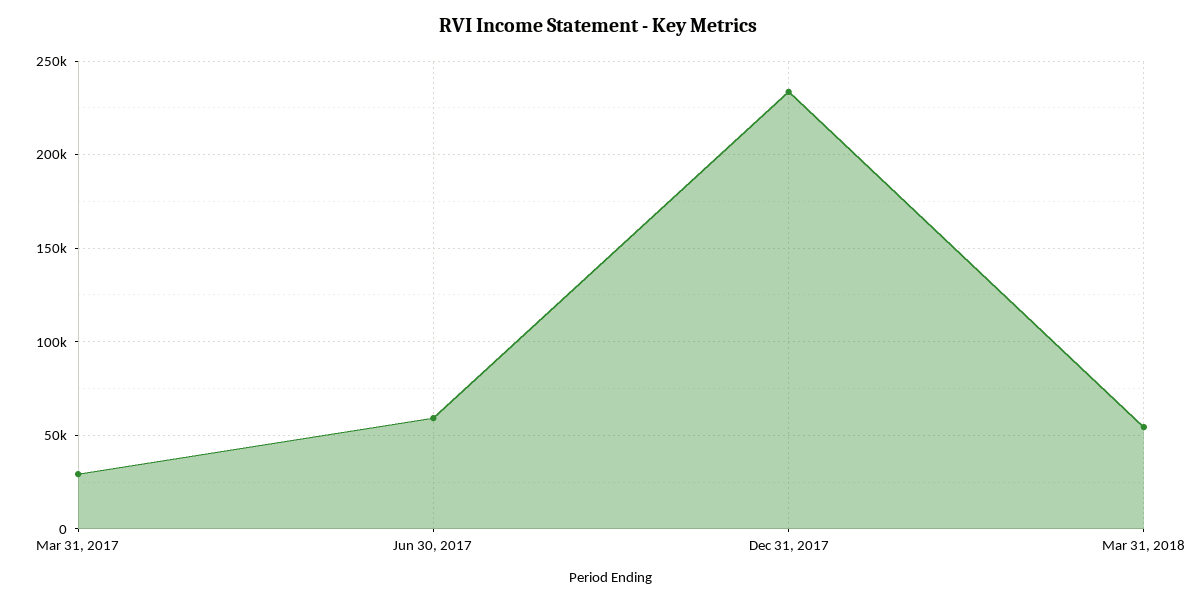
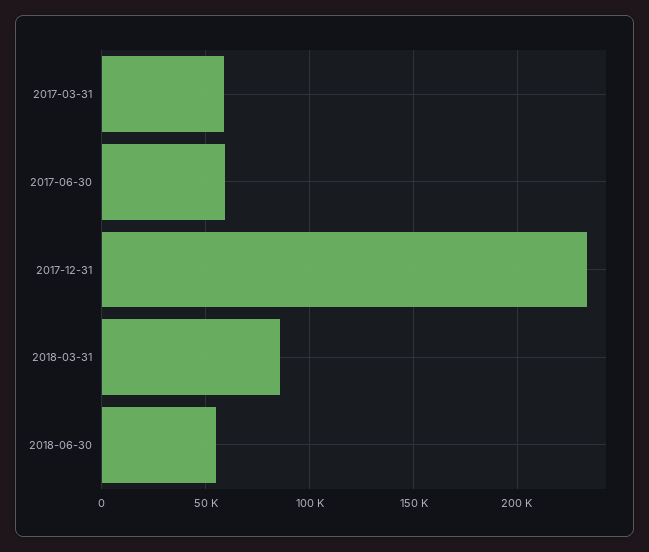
Mar 31, 2017: 30000 -> 60000
Mar 31, 2018: 55000 -> 85000
2018-06-30: none -> 55000

